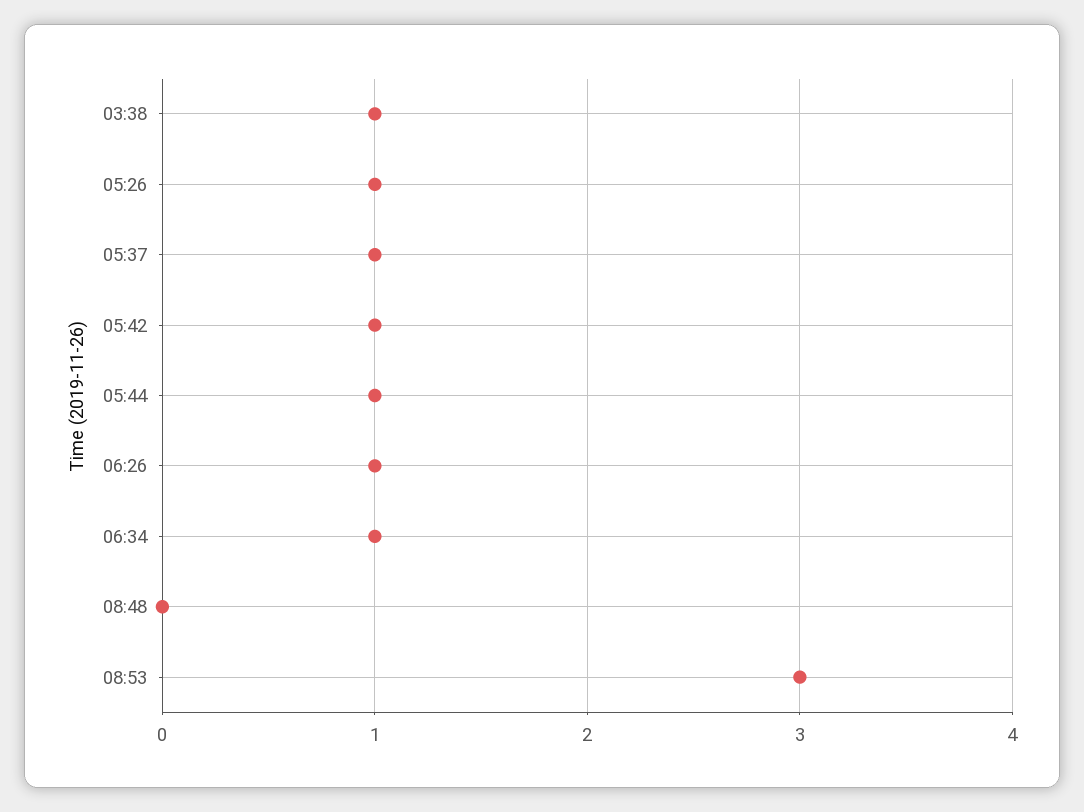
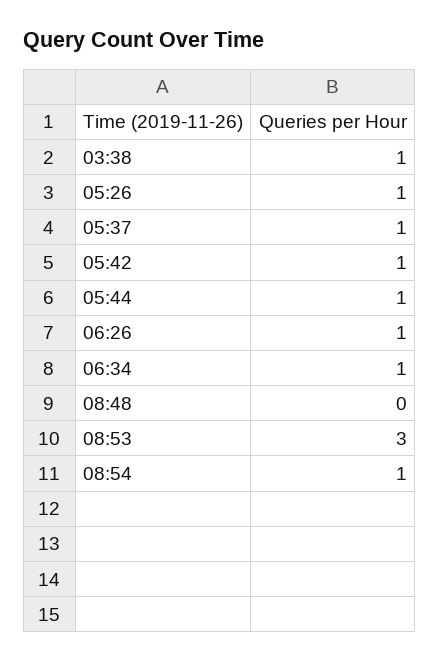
08:54: none -> 1

